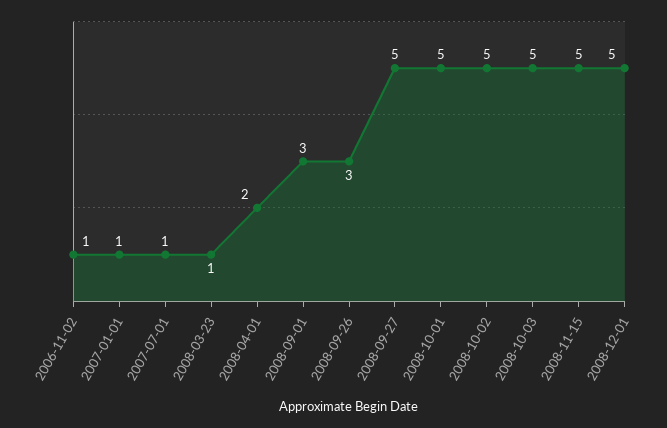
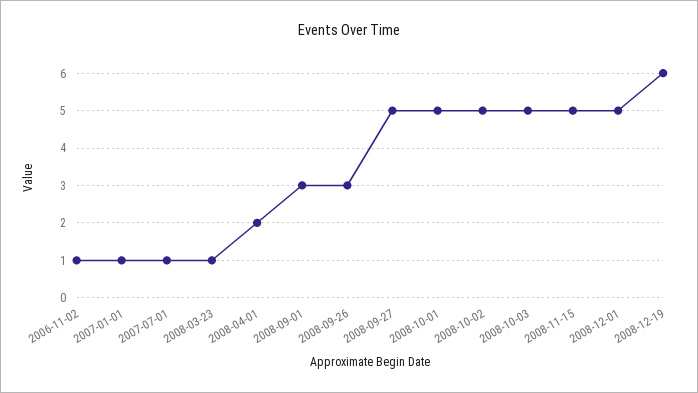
2008-12-19: none -> 6

